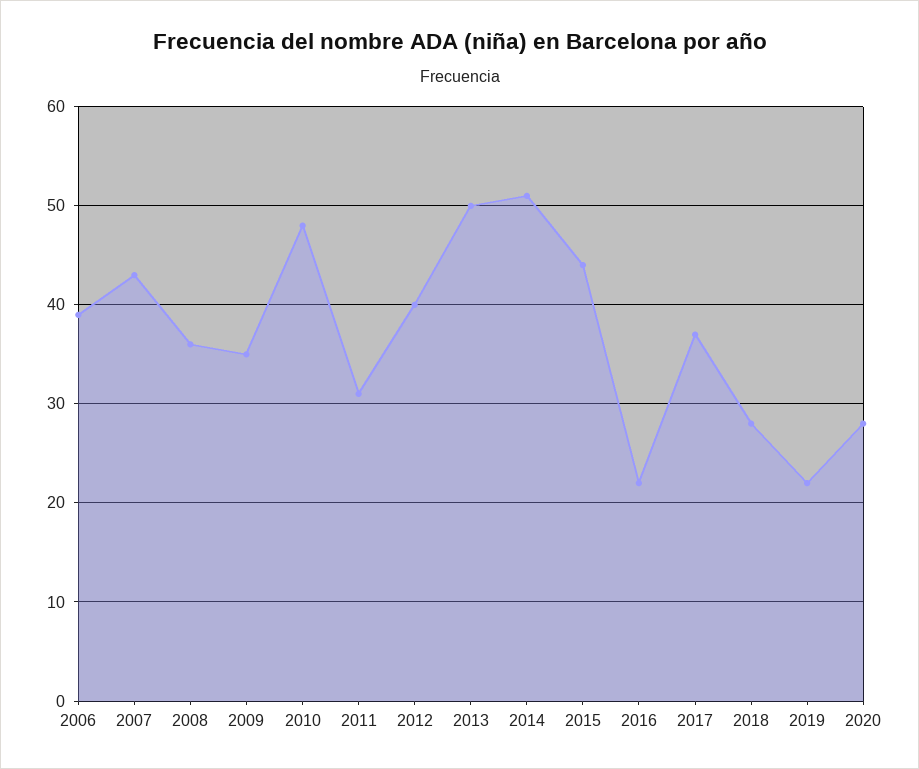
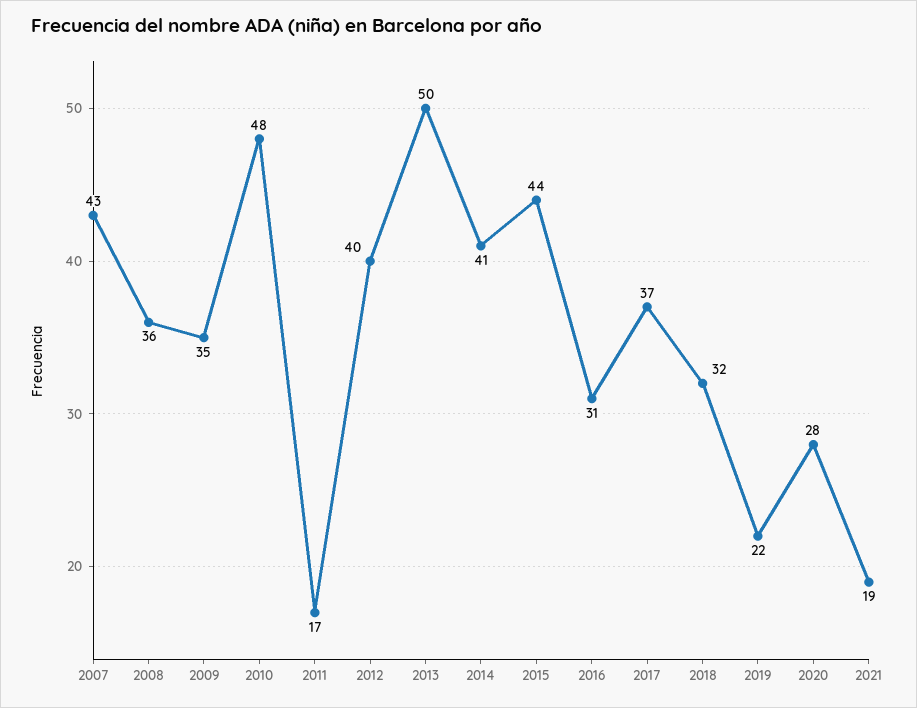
2006: 39 -> none
2011: 31 -> 17
2014: 51 -> 41
2016: 22 -> 31
2018: 28 -> 32
2021: none -> 19

